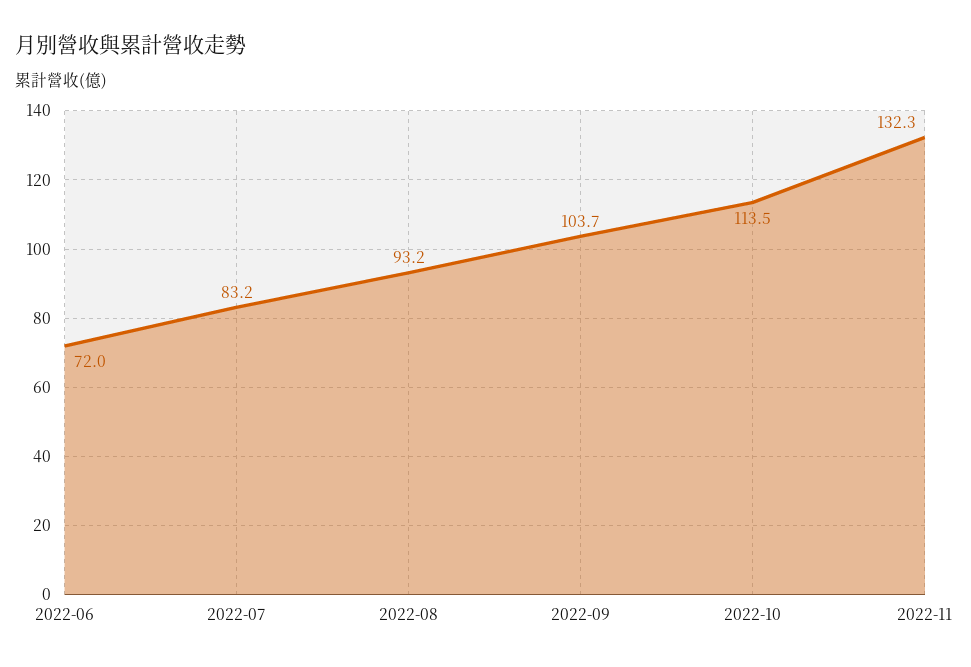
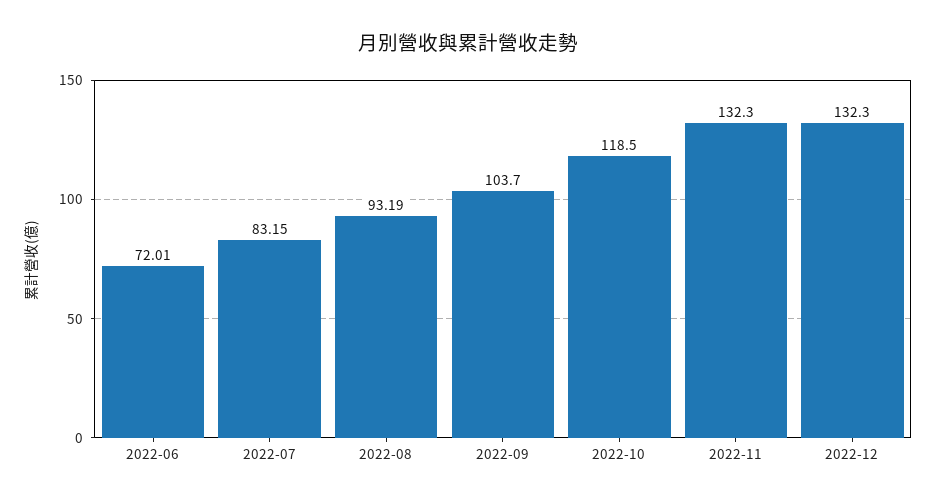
2022-10: 113.5 -> 118.5
2022-12: none -> 132.3

